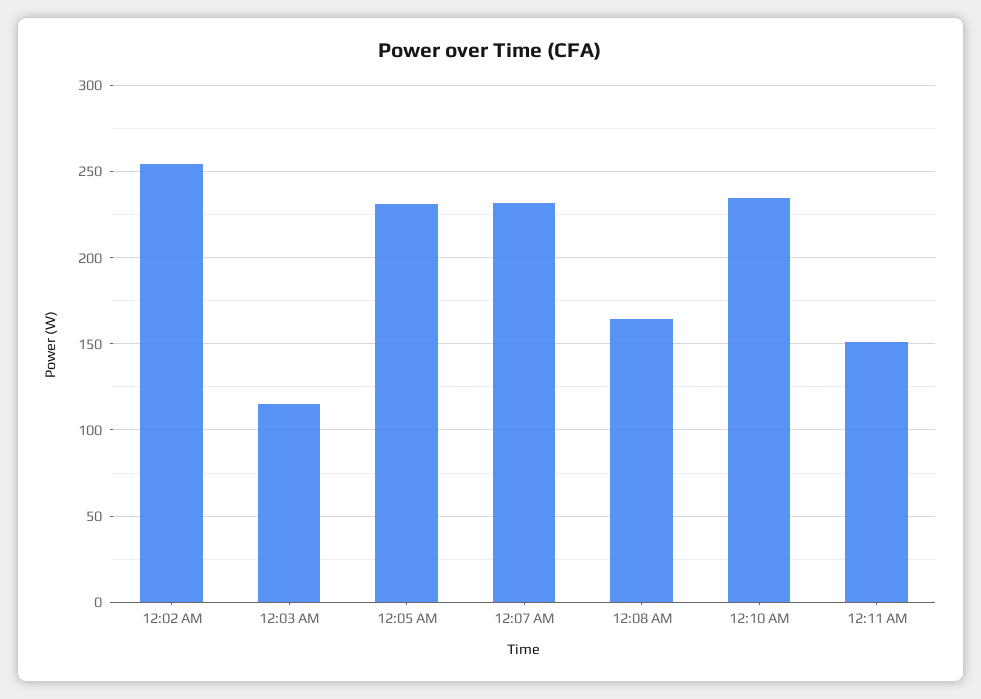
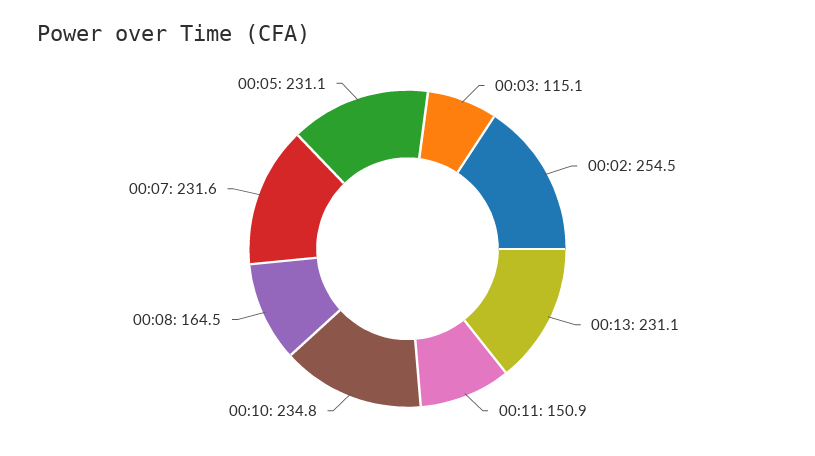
00:13: none -> 231.1

